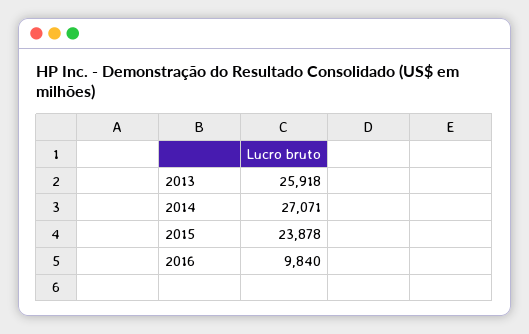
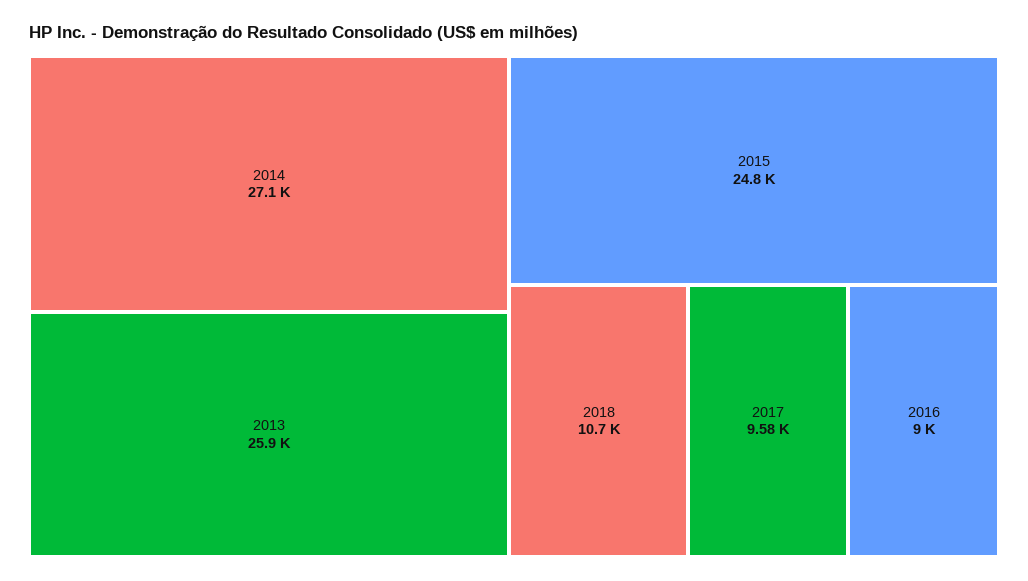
2015: 23878 -> 24800
2016: 9840 -> 9000
2018: none -> 10700
2017: none -> 9580

